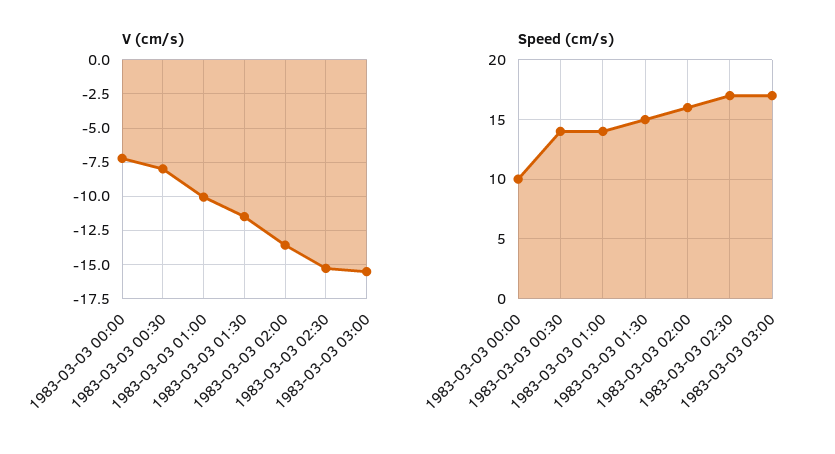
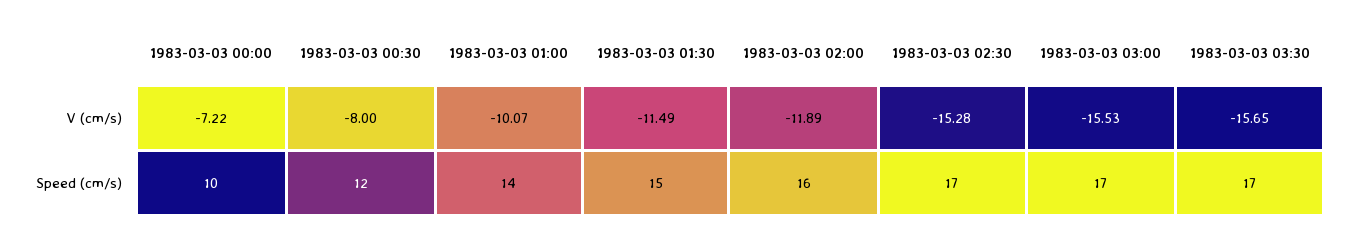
V (cm/s), 1983-03-03 02:00: -13.5 -> -11.89
Speed (cm/s), 1983-03-03 00:30: 14 -> 12
V (cm/s), 1983-03-03 03:30: none -> -15.65
Speed (cm/s), 1983-03-03 03:30: none -> 17

